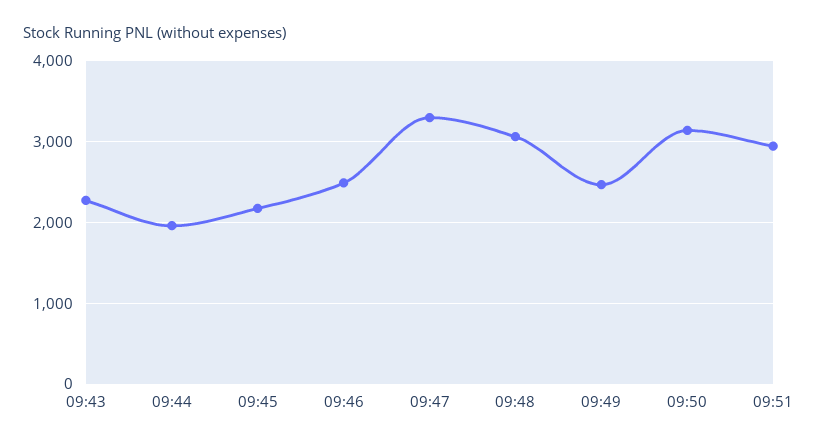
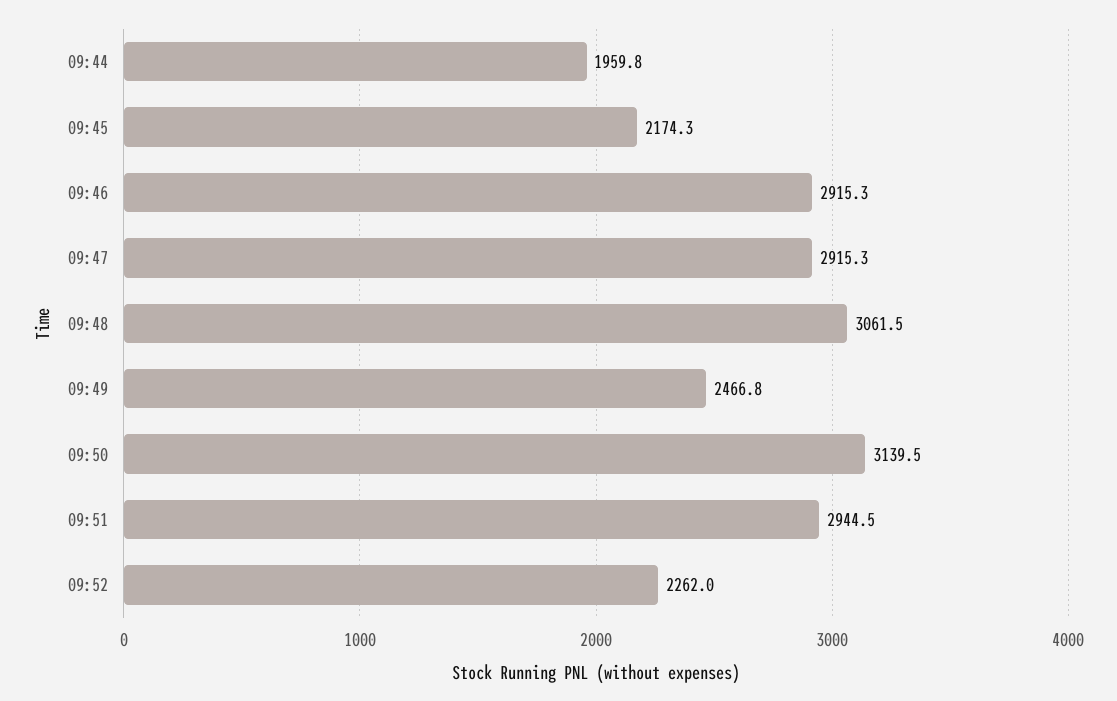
09:43: 2300 -> none
09:46: 2500 -> 2915.3
09:47: 3300 -> 2915.3
09:52: none -> 2262

